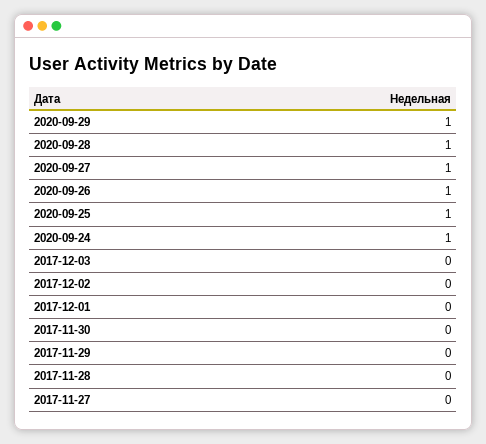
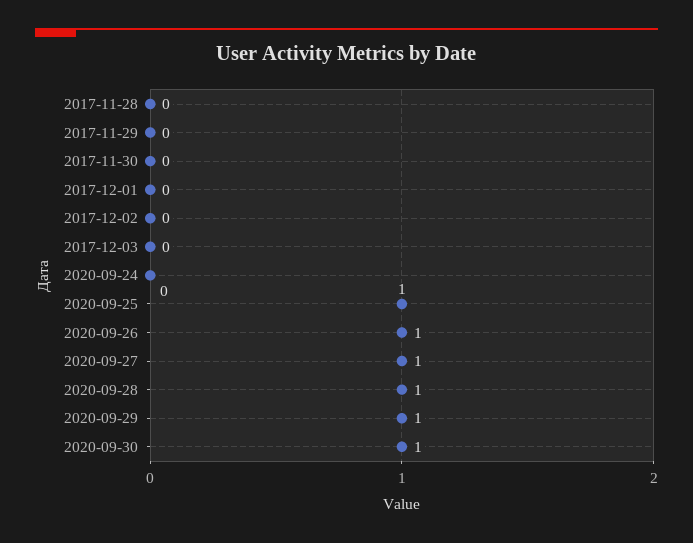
2020-09-24: 1 -> 0
2017-11-27: 0 -> none
2020-09-30: none -> 1

